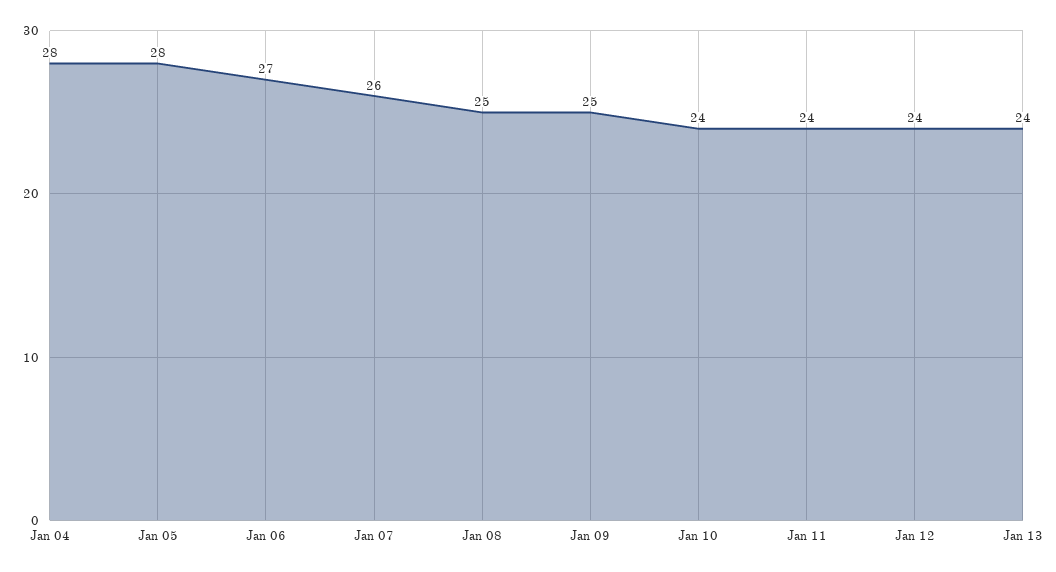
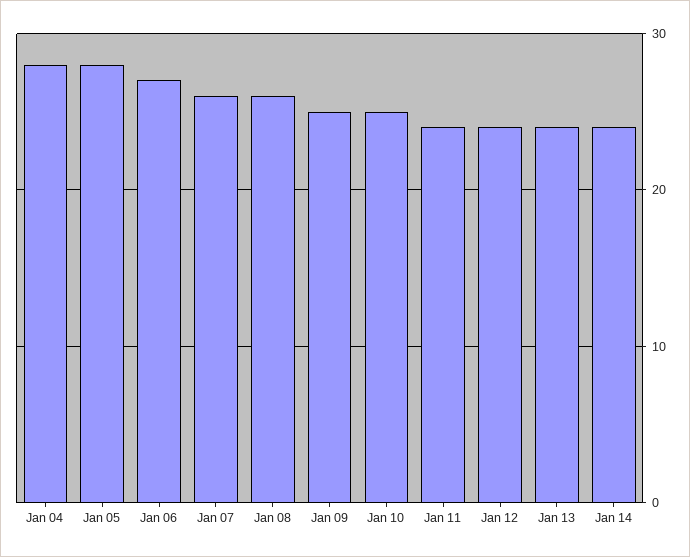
Jan 08: 25 -> 26
Jan 10: 24 -> 25
Jan 14: none -> 24

